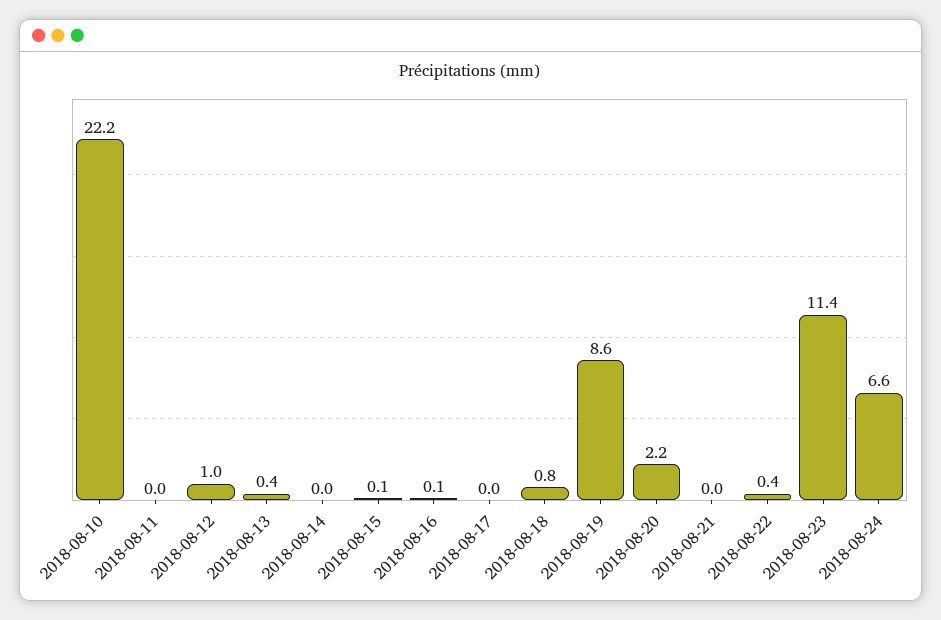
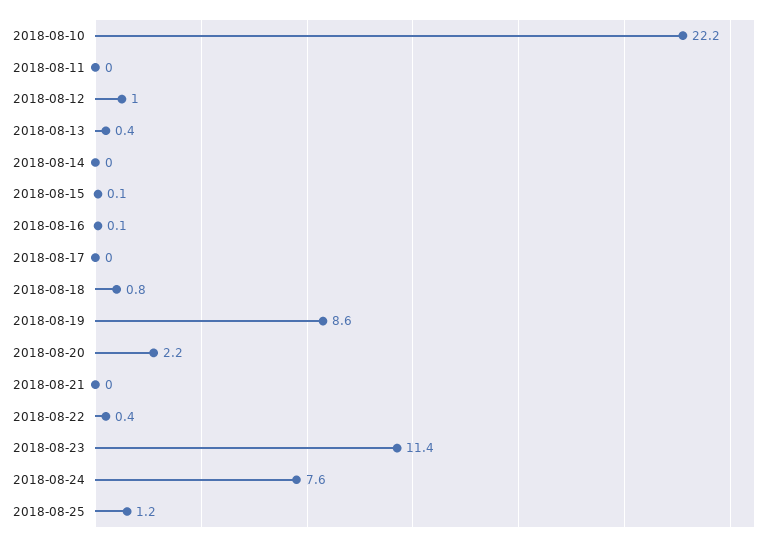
2018-08-24: 6.6 -> 7.6
2018-08-25: none -> 1.2

